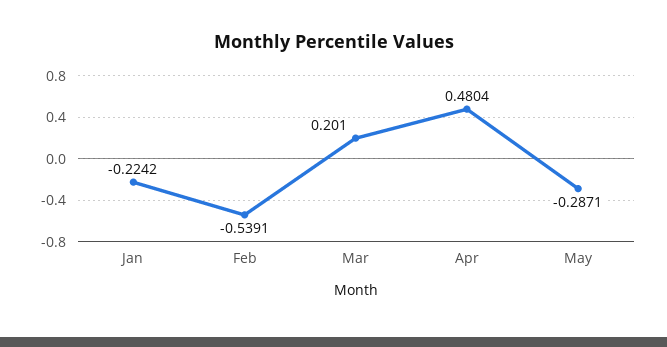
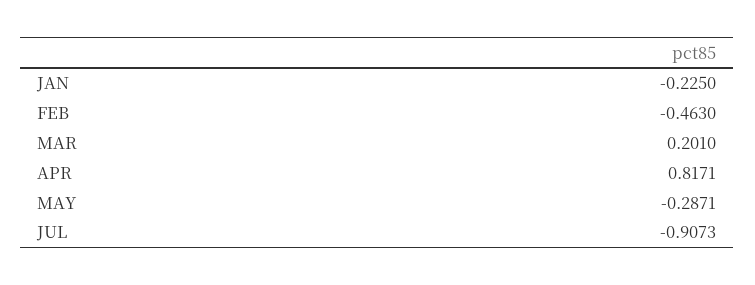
Jan: -0.2242 -> -0.225
Feb: -0.5391 -> -0.463
Apr: 0.4804 -> 0.8171
JUL: none -> -0.9073

